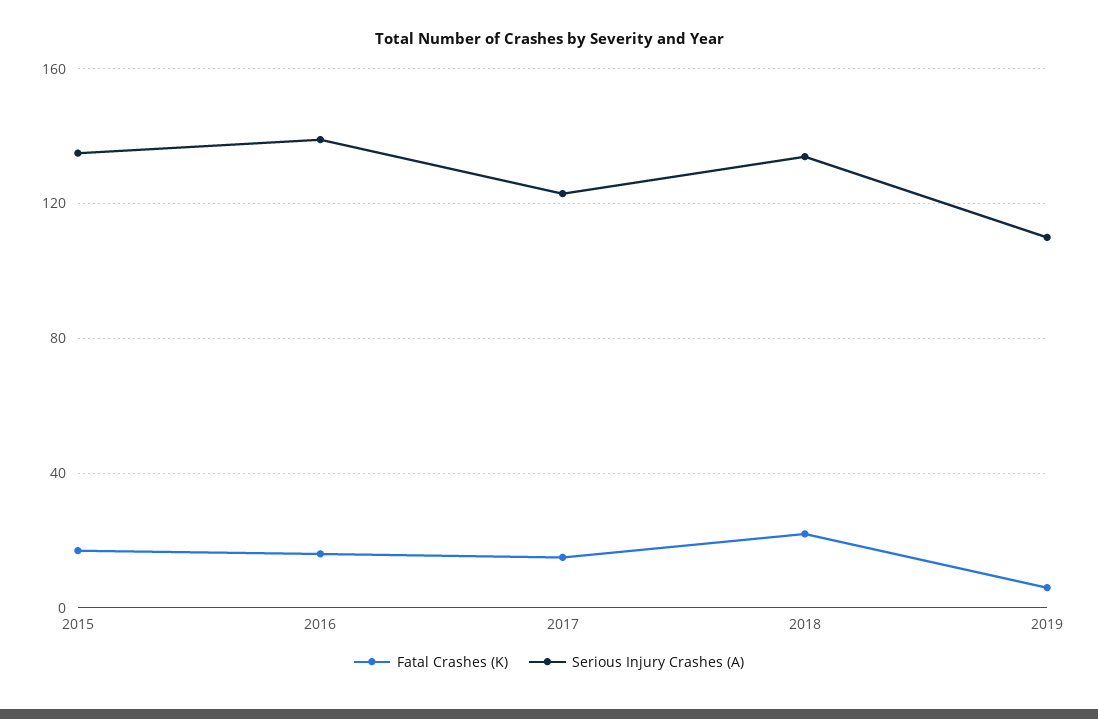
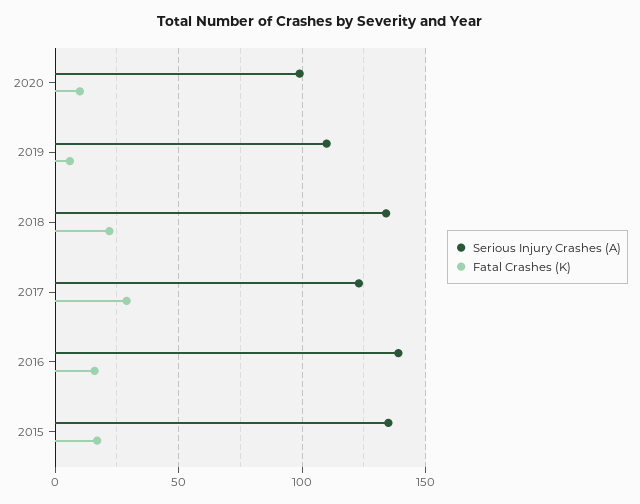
Fatal Crashes (K), 2017: 15 -> 30
Serious Injury Crashes (A), 2020: none -> 100
Fatal Crashes (K), 2020: none -> 10

